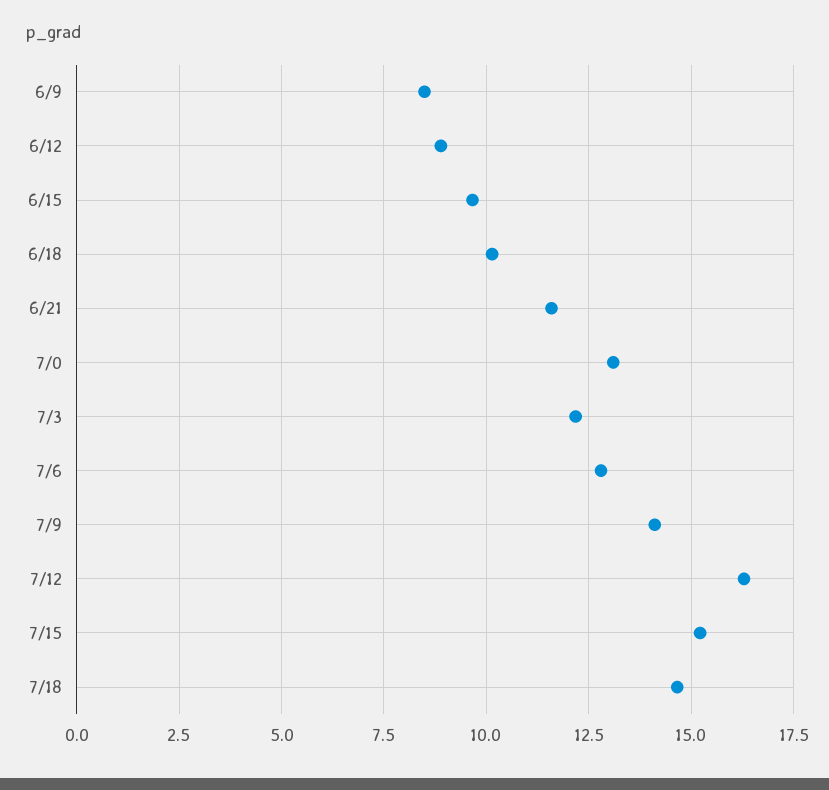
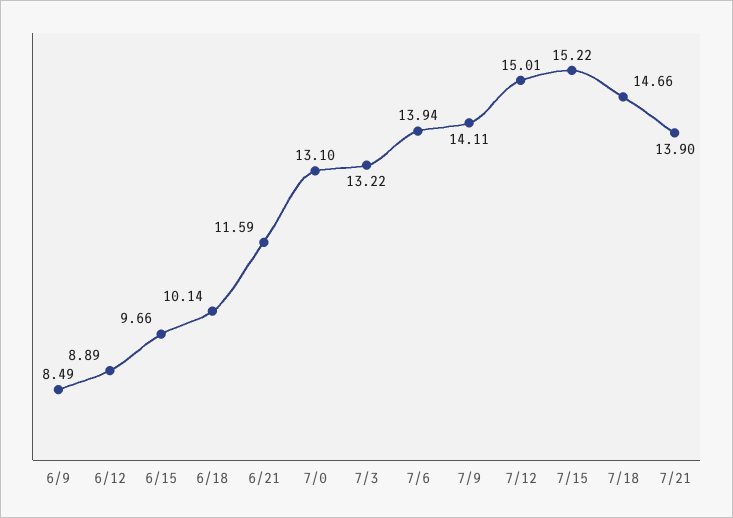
7/3: 12.25 -> 13.22
7/6: 12.75 -> 13.94
7/12: 16.25 -> 15.01
7/21: none -> 13.9

